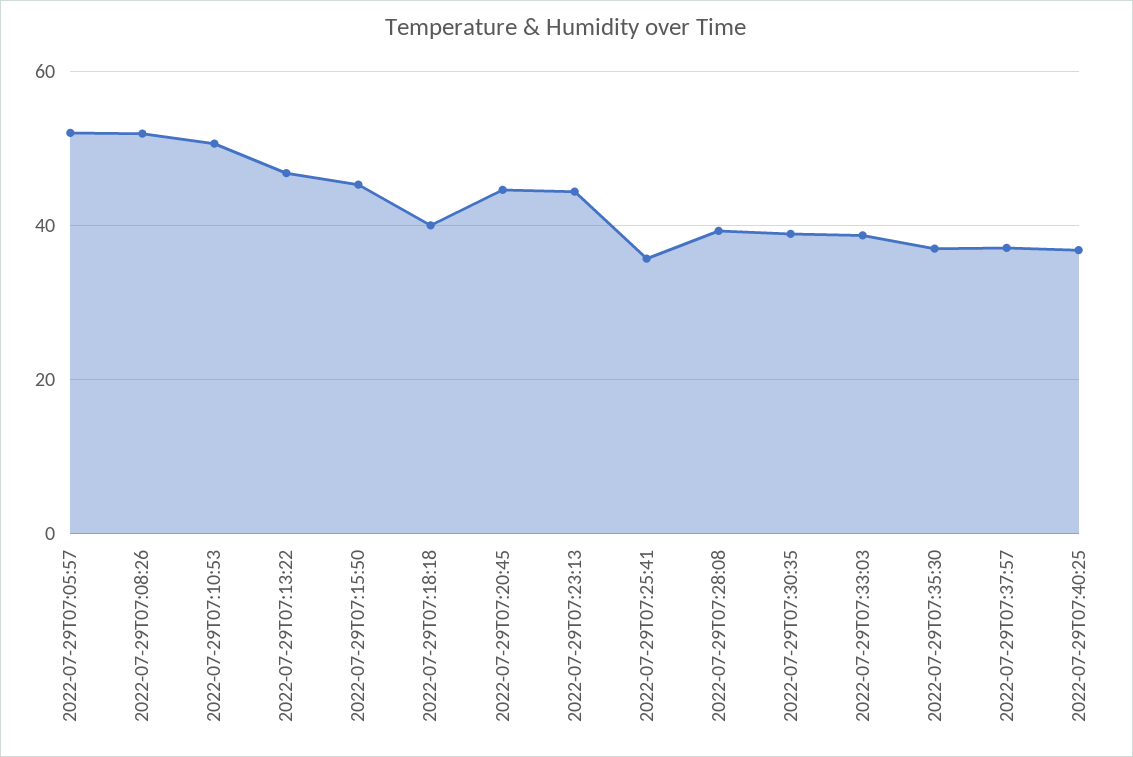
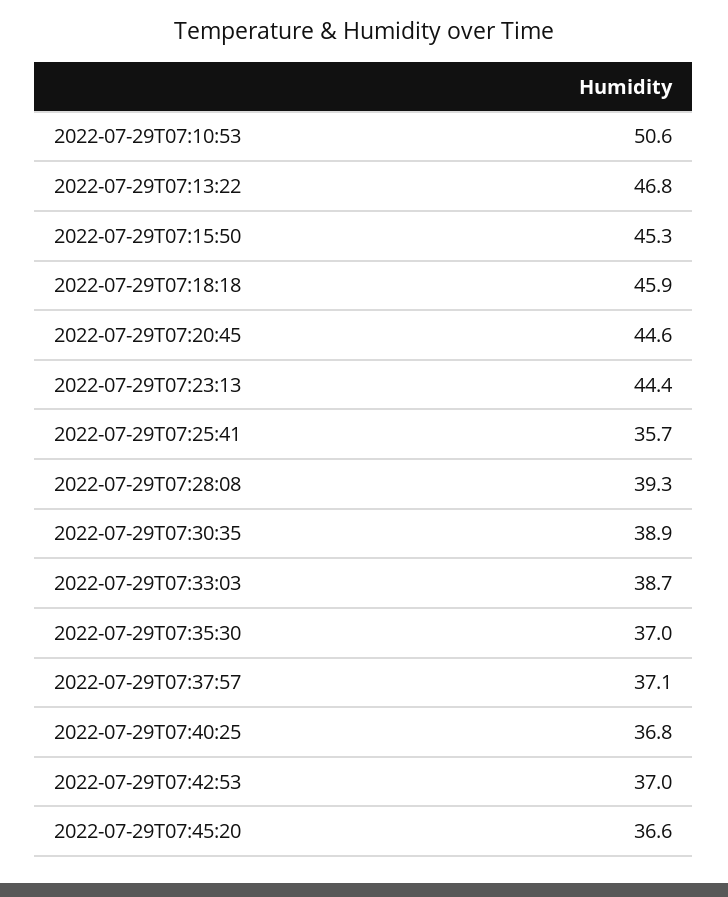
2022-07-29T07:05:57: 52 -> none
2022-07-29T07:08:26: 52 -> none
2022-07-29T07:18:18: 40 -> 45.9
2022-07-29T07:42:53: none -> 37
2022-07-29T07:45:20: none -> 36.6

